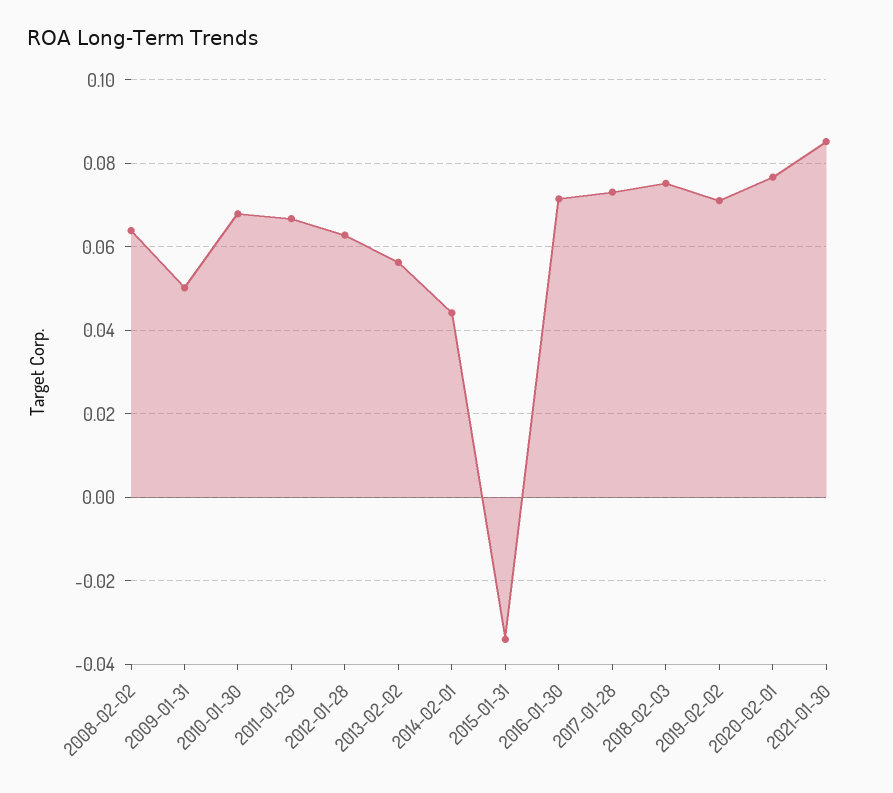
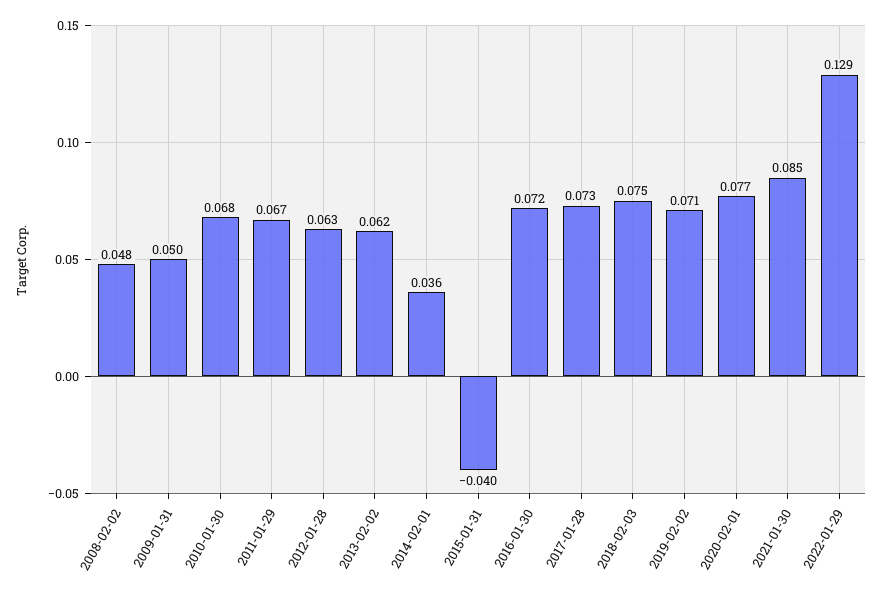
2008-02-02: 0.064 -> 0.048
2013-02-02: 0.056 -> 0.062
2014-02-01: 0.044 -> 0.036
2015-01-31: -0.034 -> -0.04
2022-01-29: none -> 0.129

